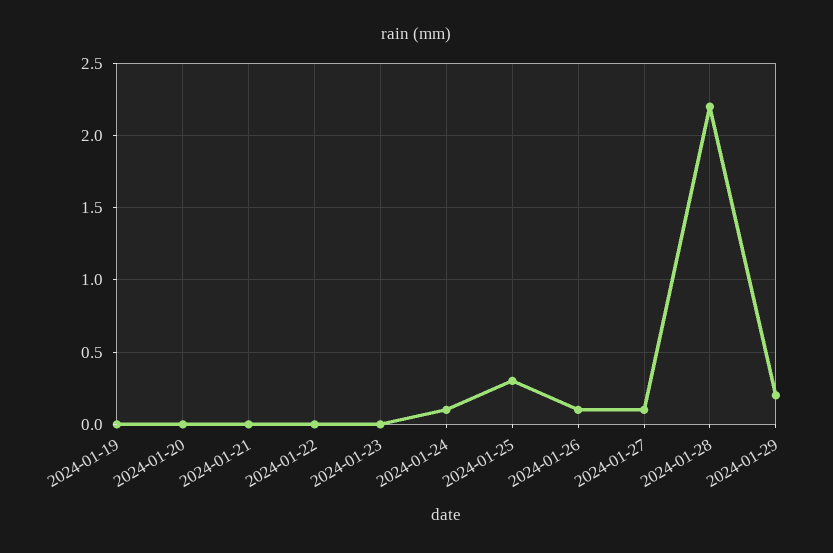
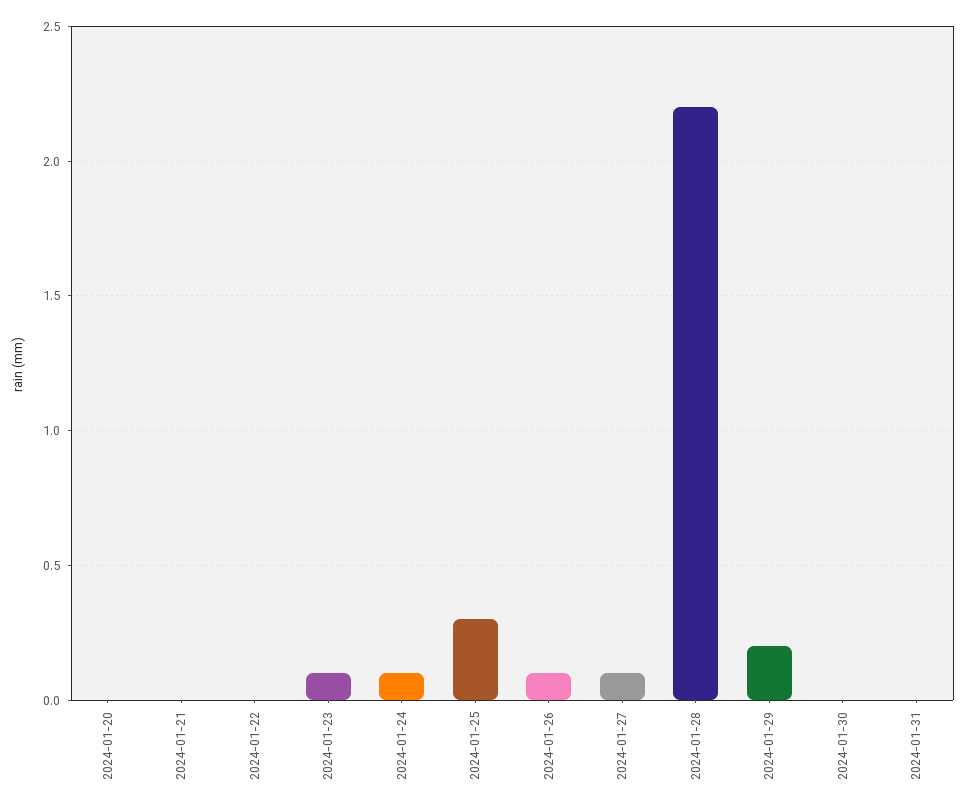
2024-01-19: 0 -> none
2024-01-23: 0 -> 0.1
2024-01-30: none -> 0
2024-01-31: none -> 0

